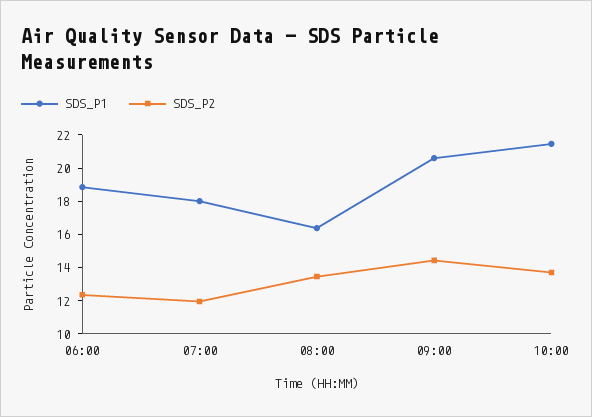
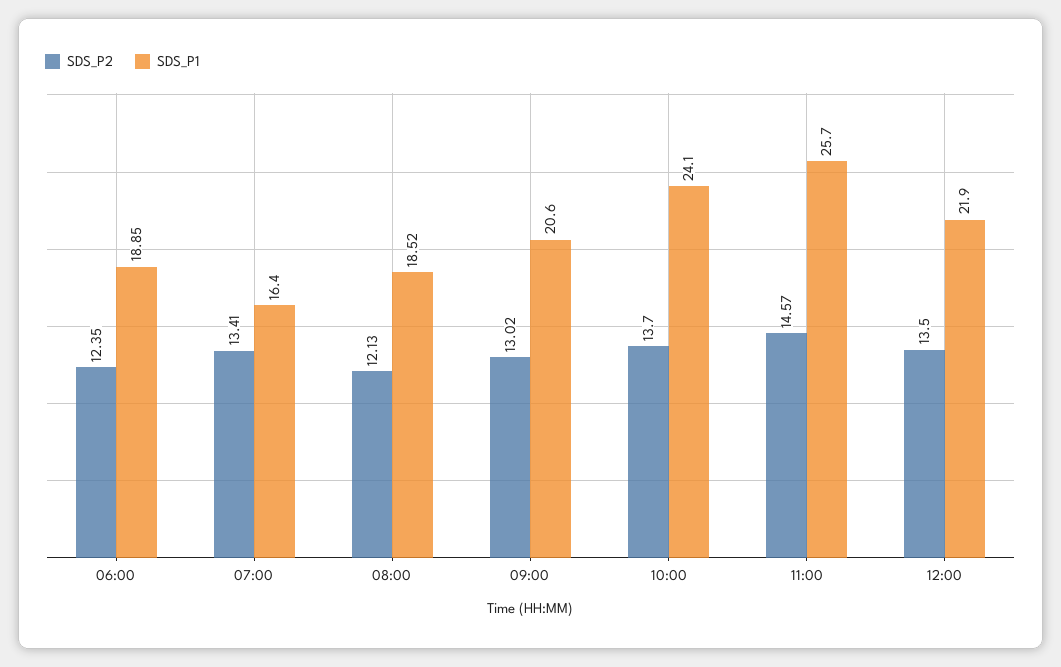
SDS_P1, 07:00: 18 -> 16.4
SDS_P2, 07:00: 12 -> 13.41
SDS_P1, 08:00: 16.5 -> 18.52
SDS_P2, 08:00: 13.5 -> 12.13
SDS_P2, 09:00: 14.5 -> 13.02
SDS_P1, 10:00: 21.5 -> 24.1
SDS_P2, 11:00: none -> 14.57
SDS_P1, 11:00: none -> 25.7
SDS_P2, 12:00: none -> 13.5
SDS_P1, 12:00: none -> 21.9

